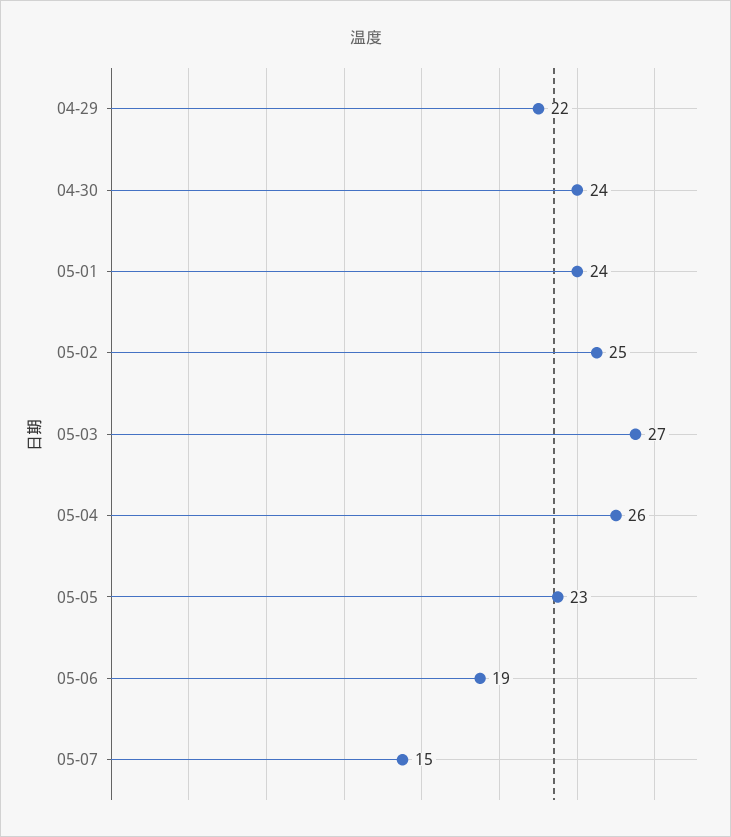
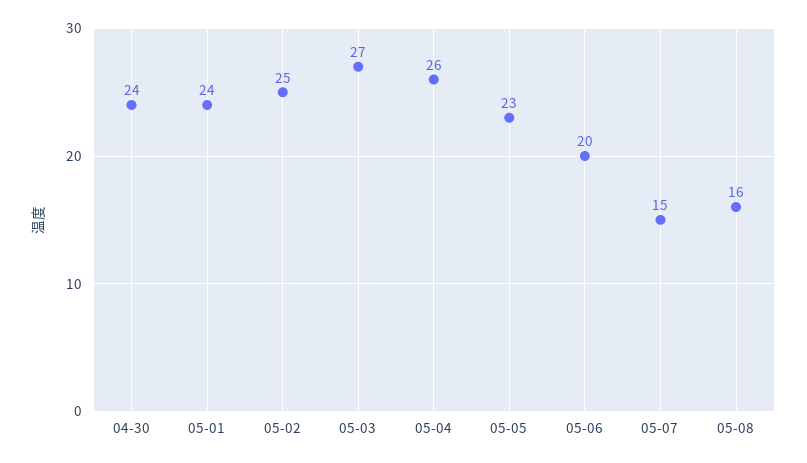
04-29: 22 -> none
05-06: 19 -> 20
05-08: none -> 16

